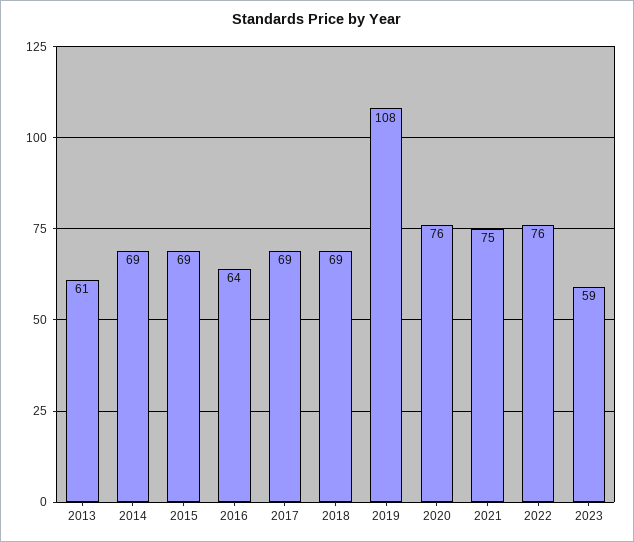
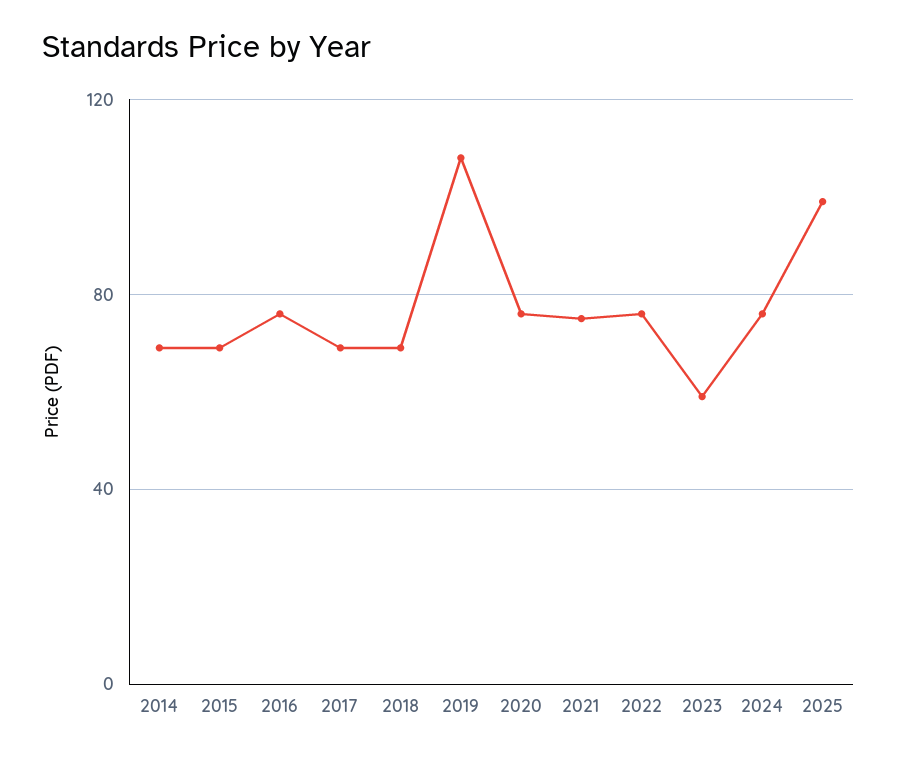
2013: 61 -> none
2016: 64 -> 75
2024: none -> 75
2025: none -> 100

